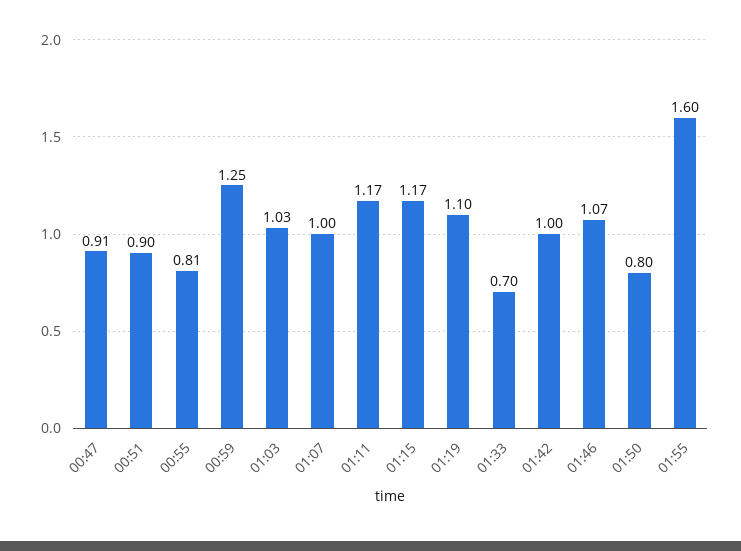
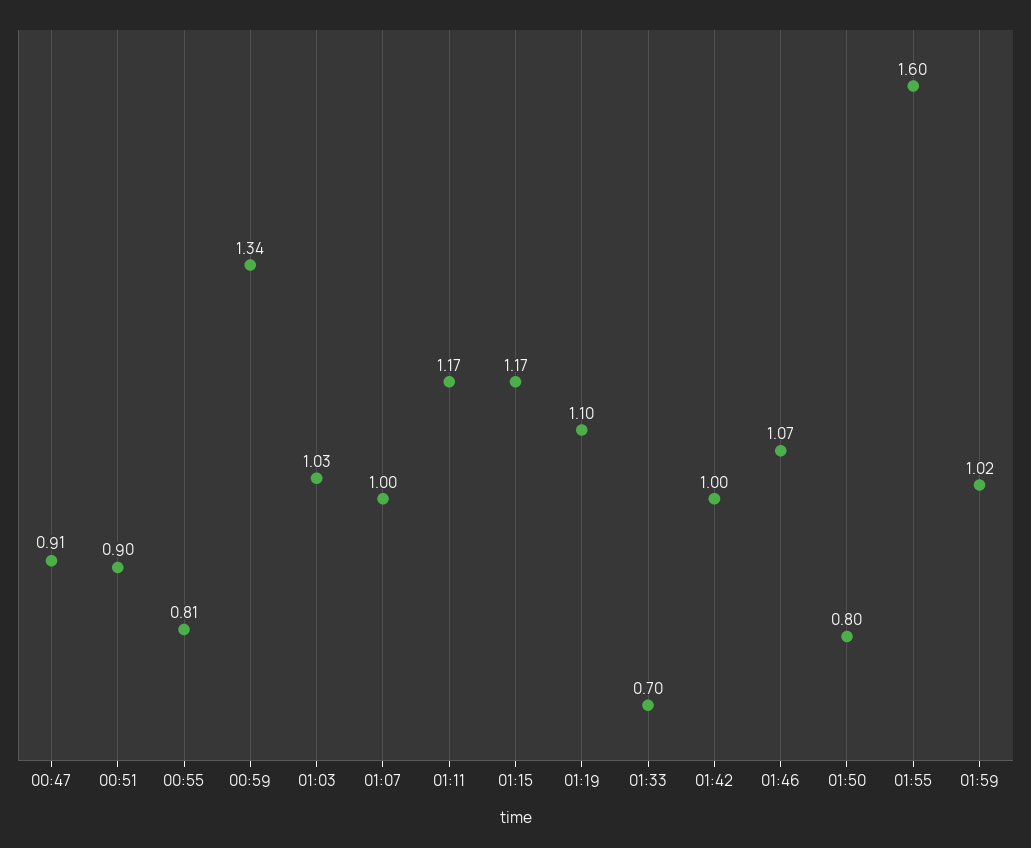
00:59: 1.25 -> 1.34
01:59: none -> 1.02

